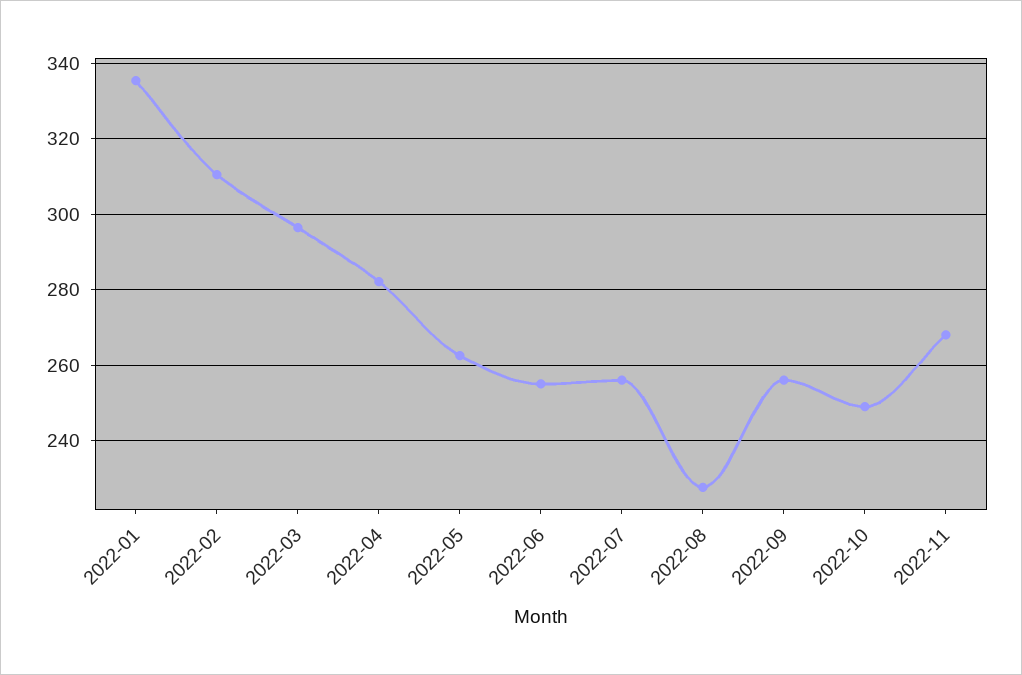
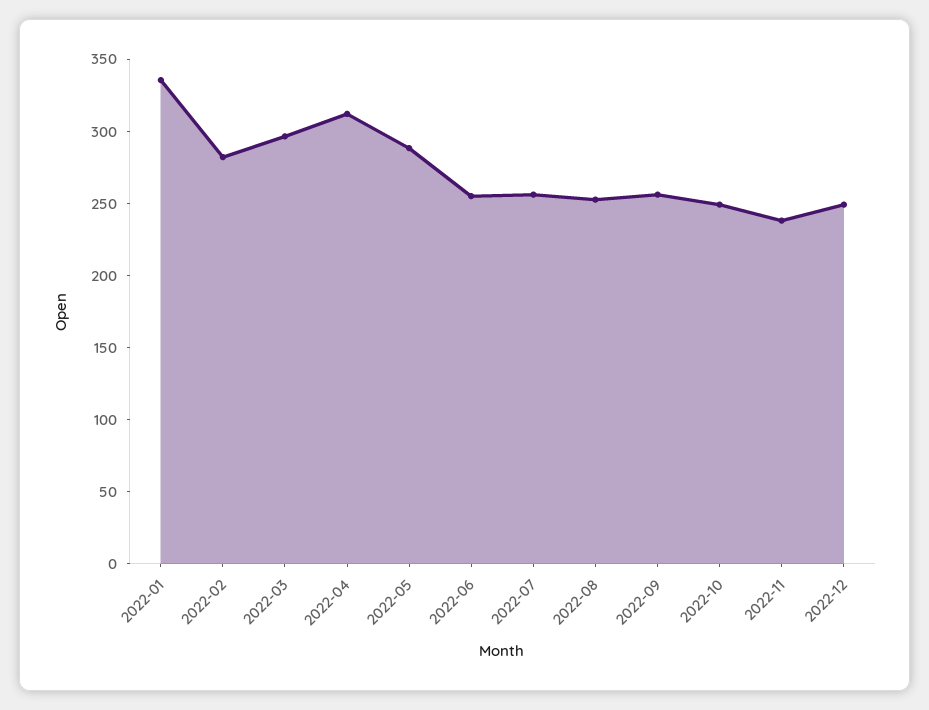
2022-02: 310 -> 280
2022-04: 282 -> 310
2022-05: 262 -> 290
2022-08: 228 -> 250
2022-11: 268 -> 240
2022-12: none -> 250

